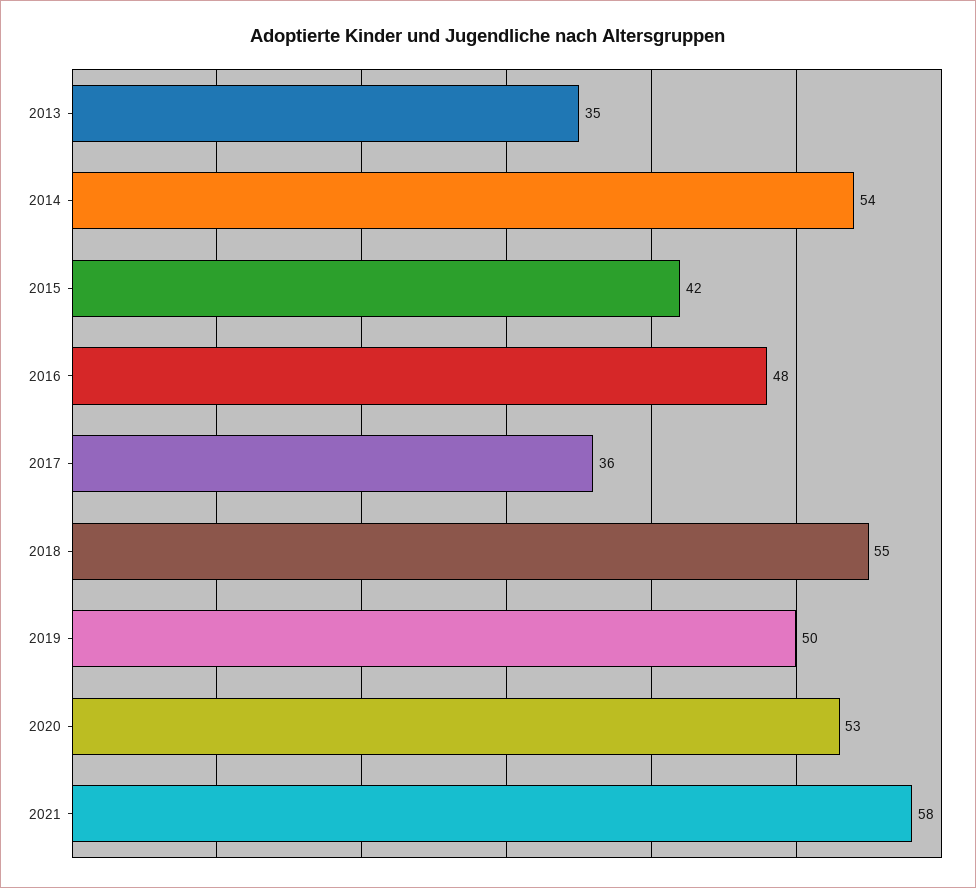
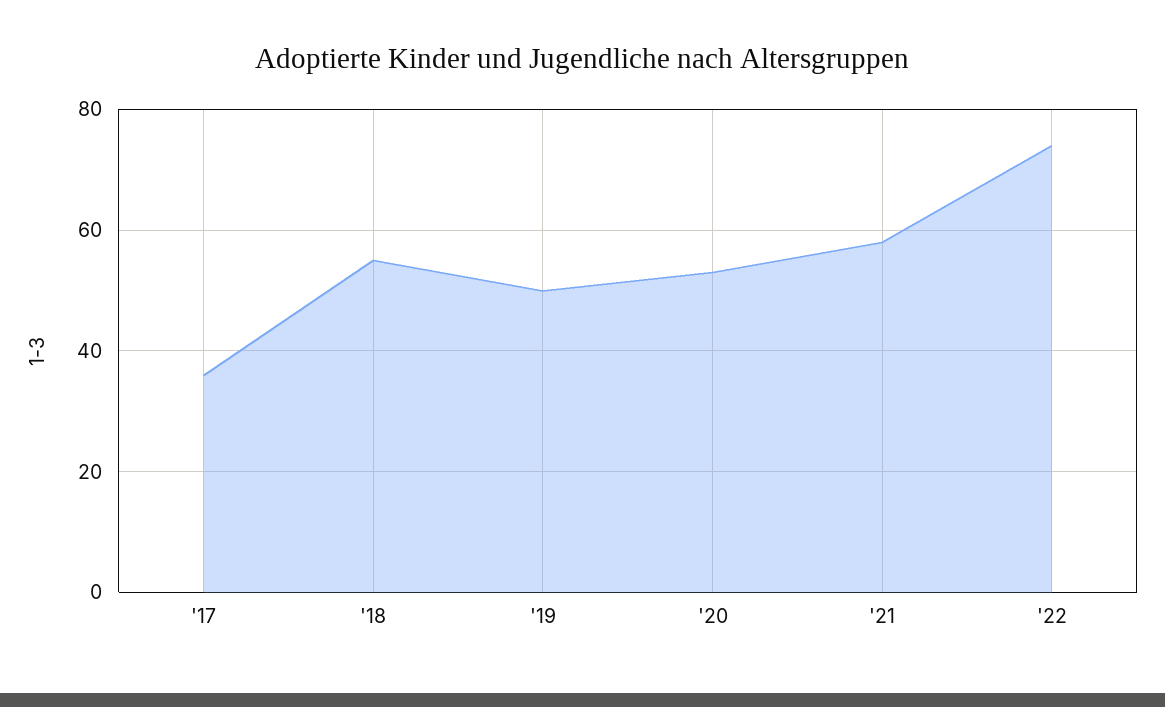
2013: 35 -> none
2014: 54 -> none
2015: 42 -> none
2016: 48 -> none
'22: none -> 75

